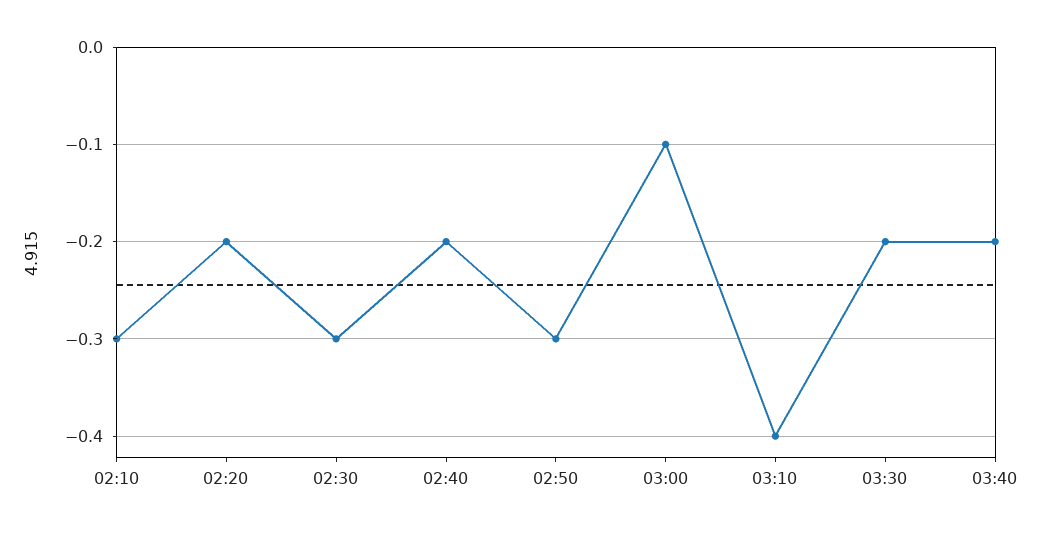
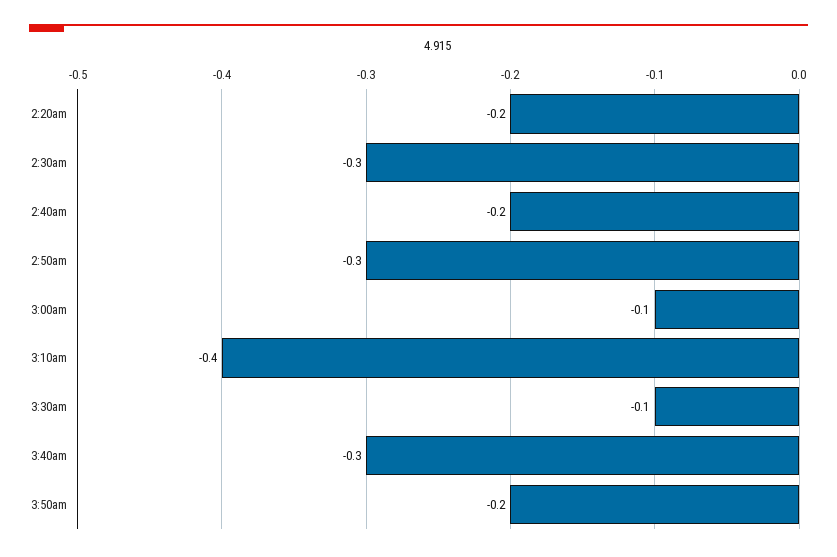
02:10: -0.3 -> none
03:30: -0.2 -> -0.1
03:40: -0.2 -> -0.3
3:50am: none -> -0.2

